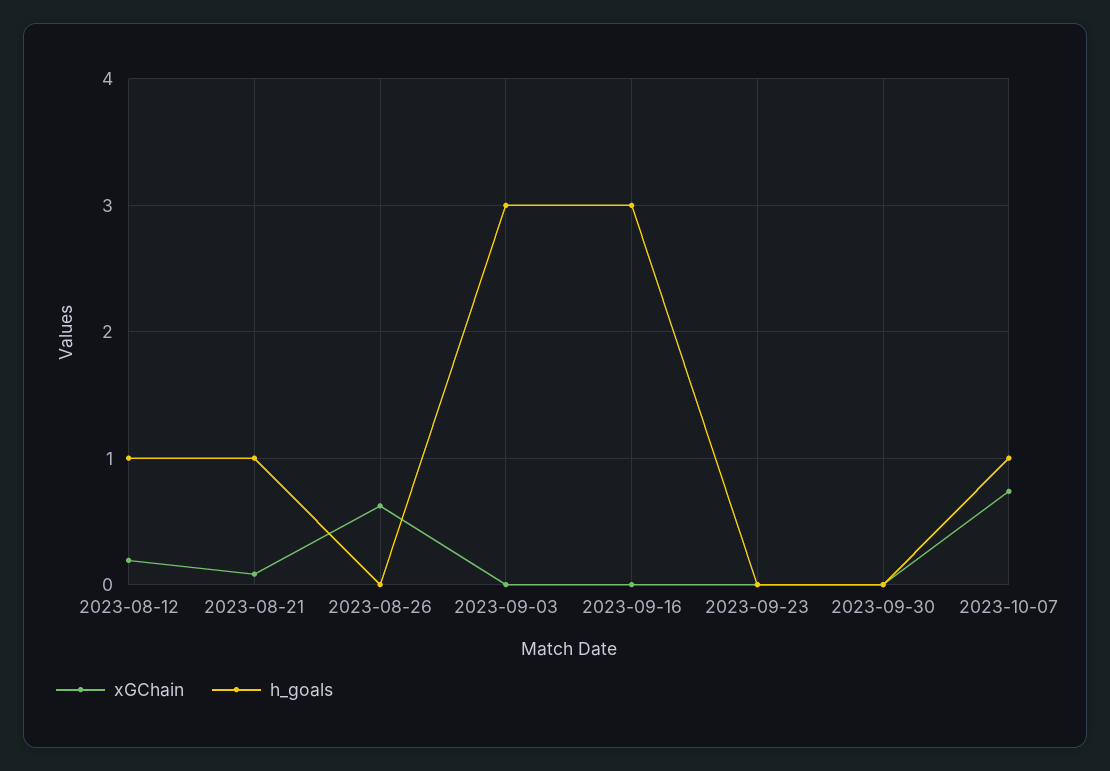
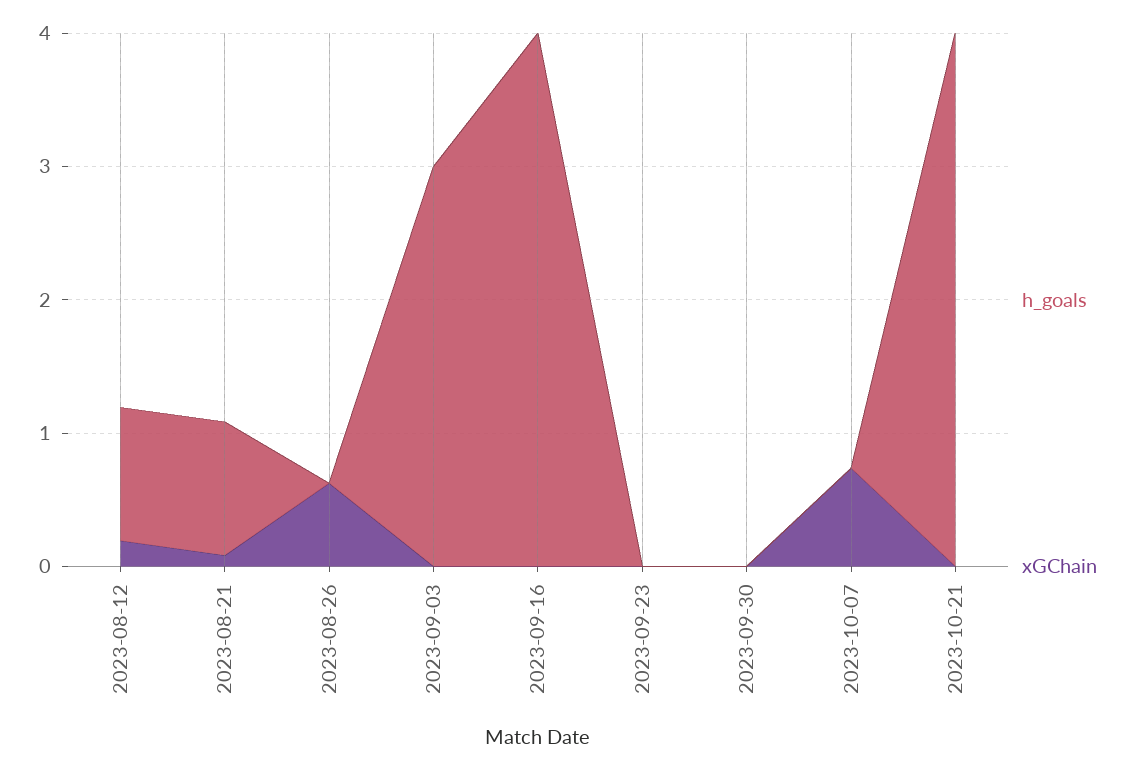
h_goals, 2023-09-16: 3 -> 4
h_goals, 2023-10-07: 1 -> 0
h_goals, 2023-10-21: none -> 4
xGChain, 2023-10-21: none -> 0

